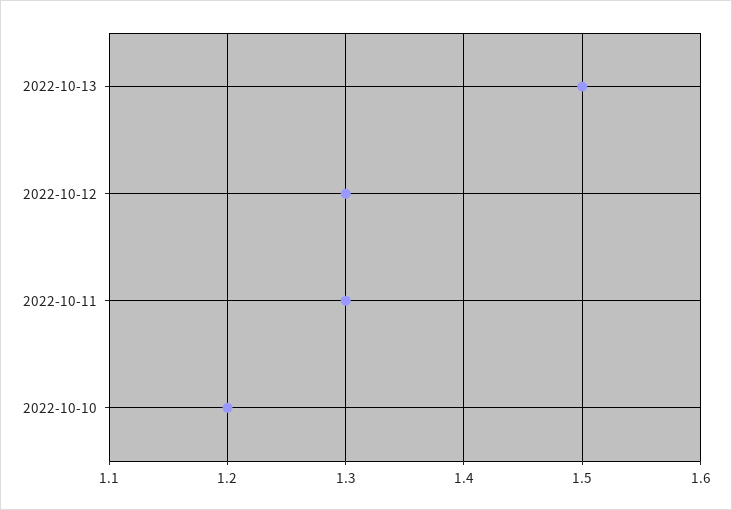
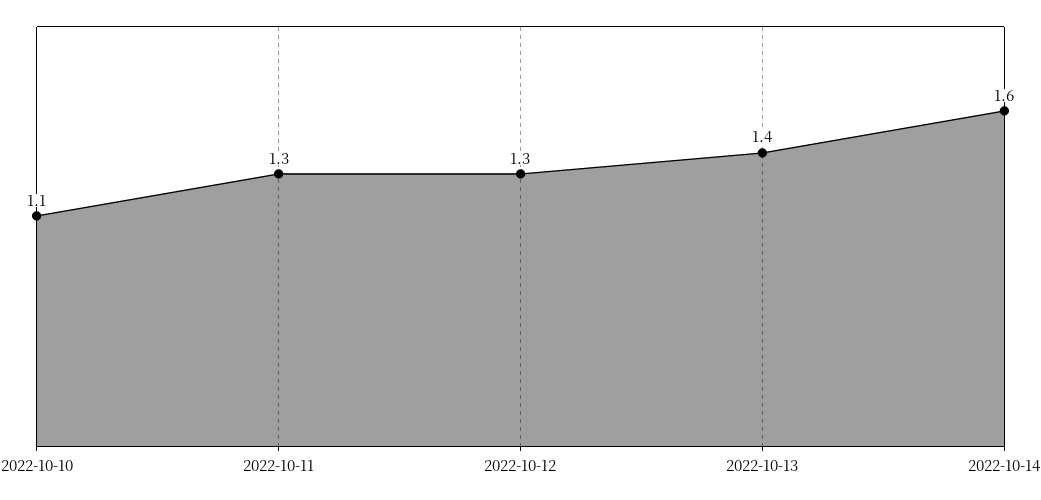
2022-10-13: 1.5 -> 1.4
2022-10-10: 1.2 -> 1.1
2022-10-14: none -> 1.6

